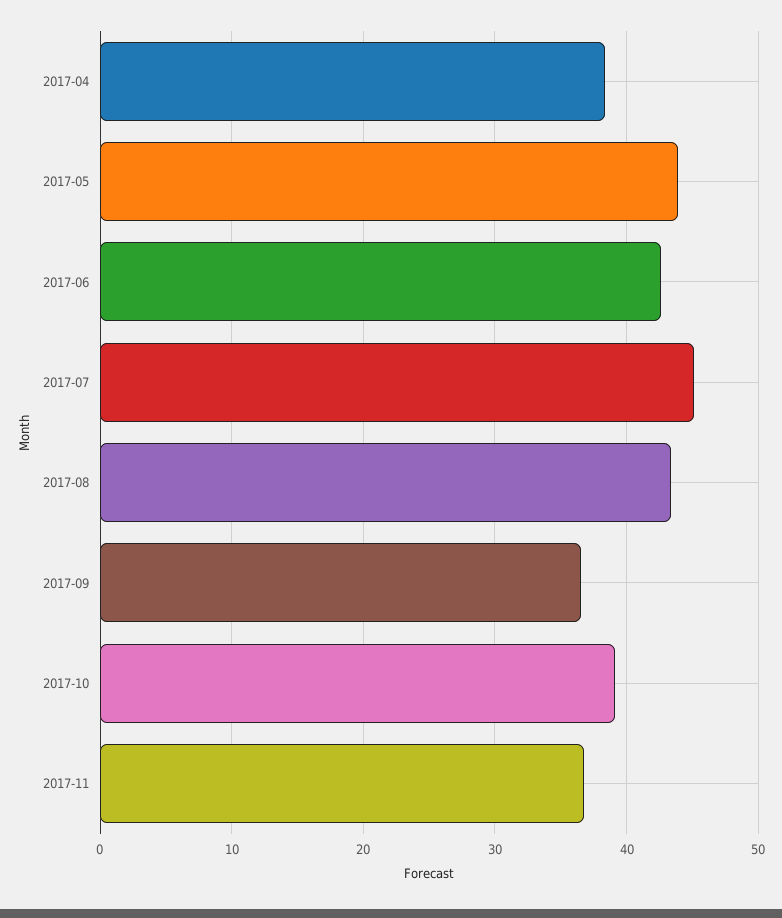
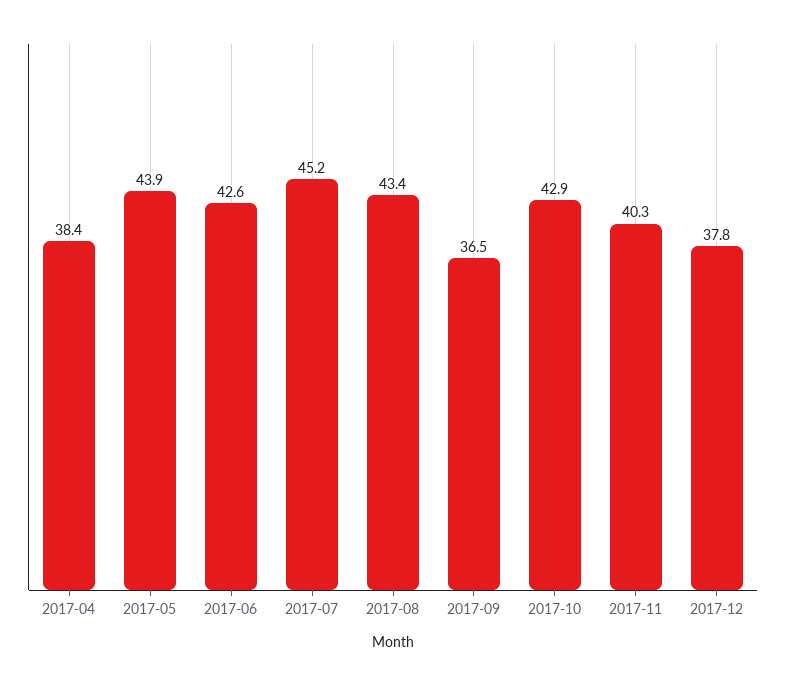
2017-10: 39 -> 42.9
2017-11: 37 -> 40.3
2017-12: none -> 37.8

